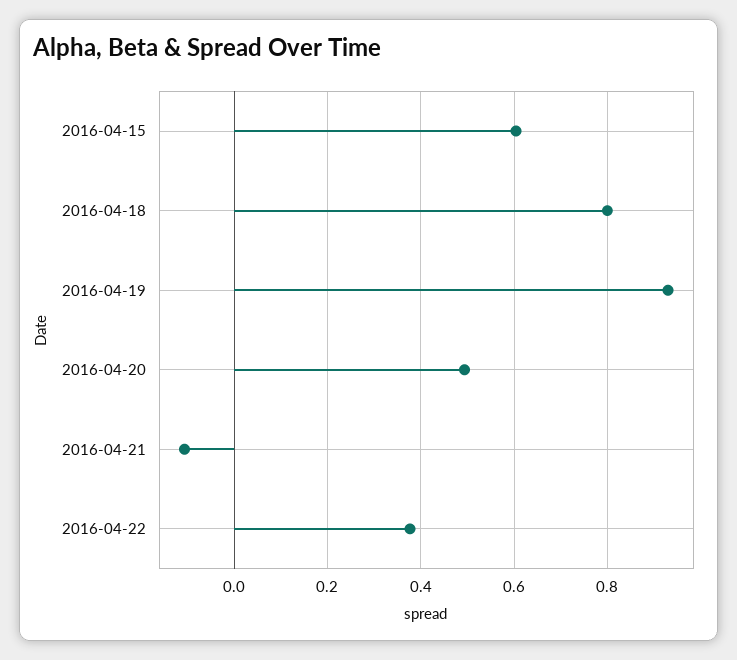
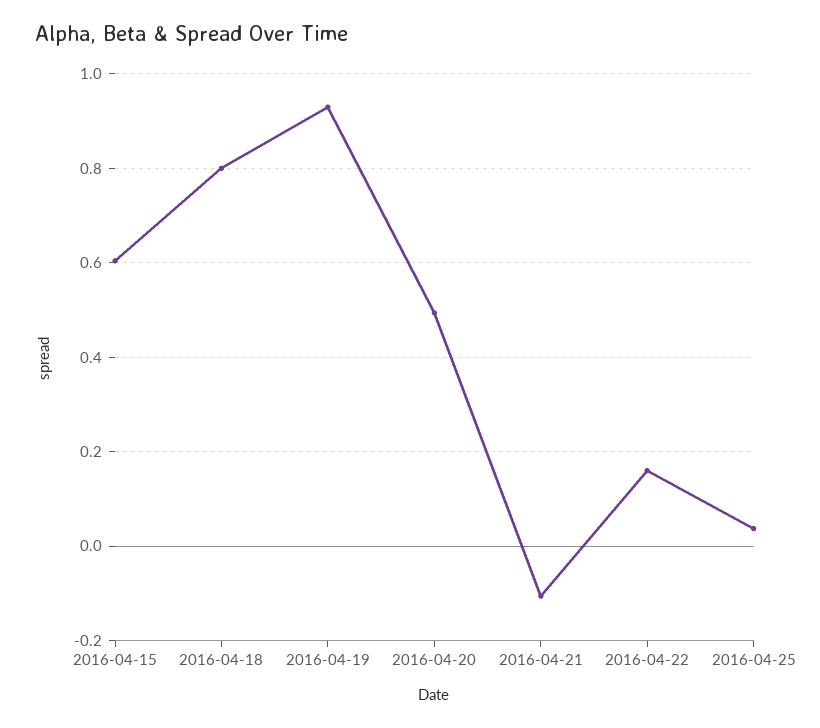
2016-04-22: 0.38 -> 0.16
2016-04-25: none -> 0.04

